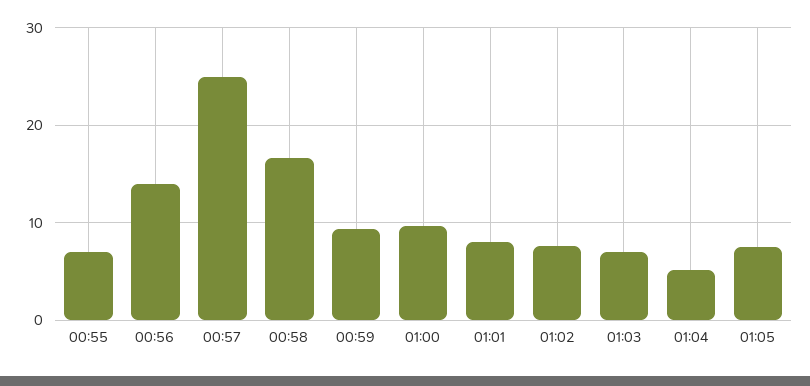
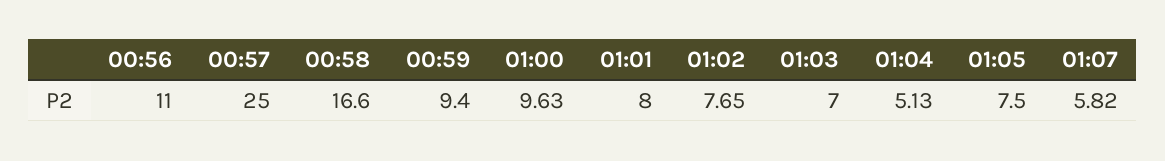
00:55: 7 -> none
00:56: 14 -> 11
01:07: none -> 5.82

